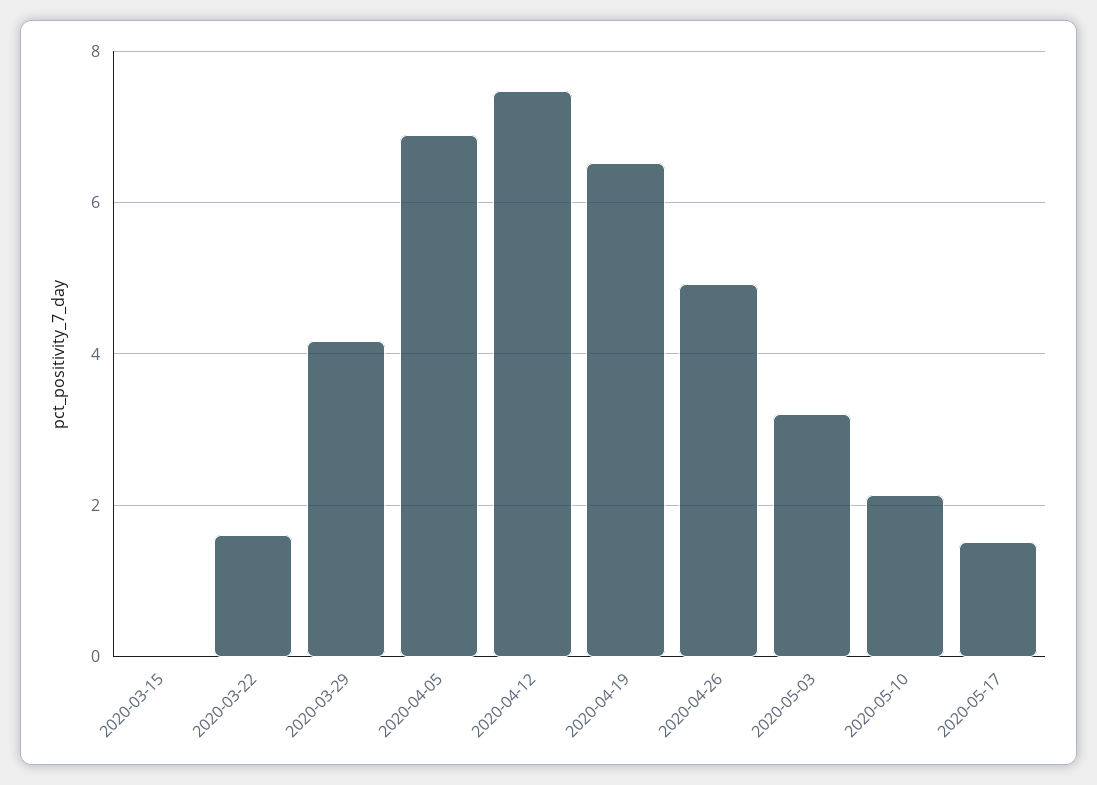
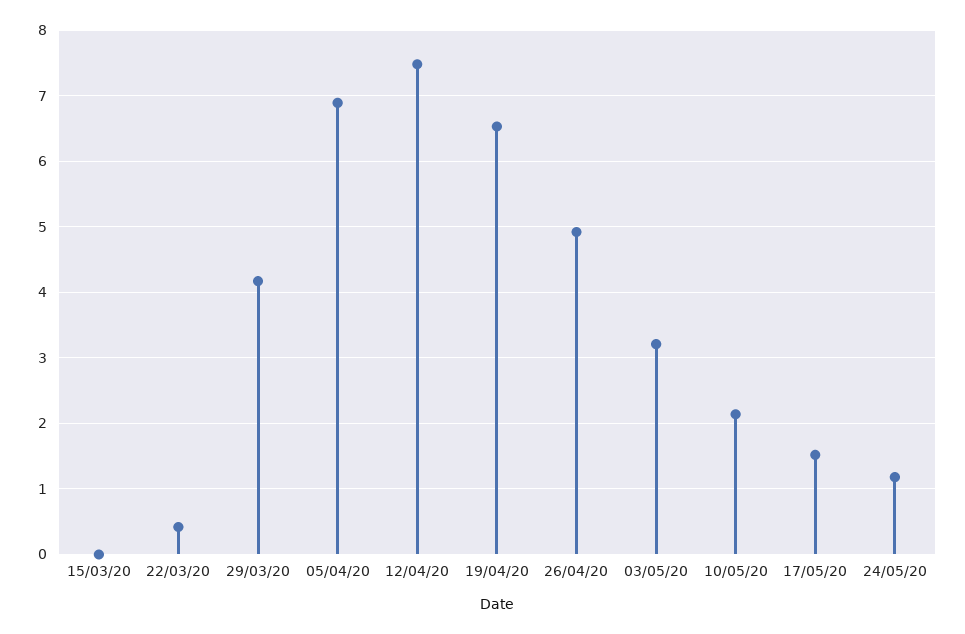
2020-03-22: 1.6 -> 0.4
24/05/20: none -> 1.2

